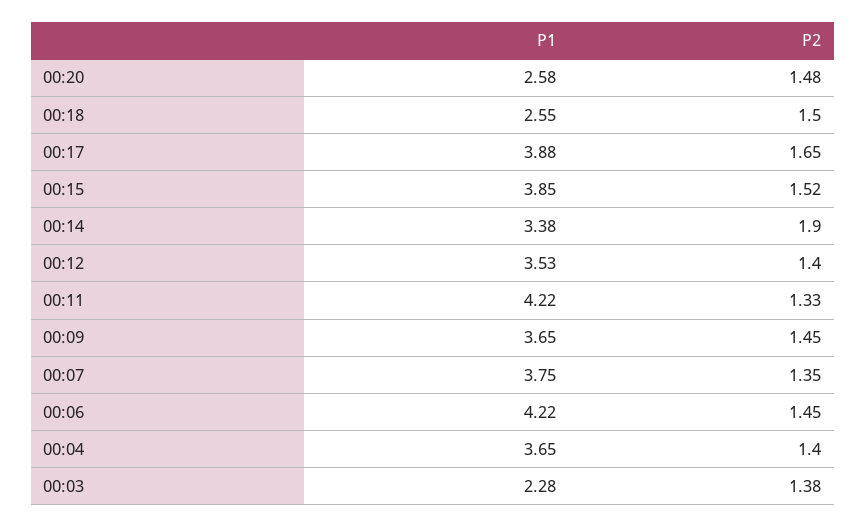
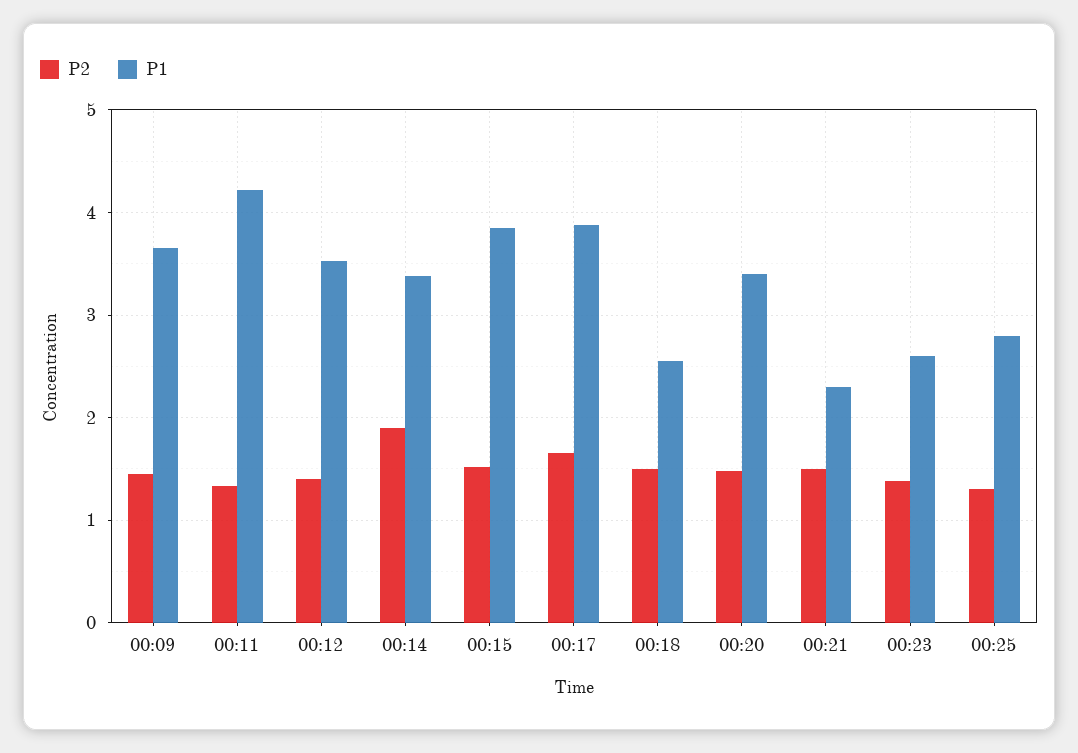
P1, 00:20: 2.58 -> 3.4
P1, 00:07: 3.75 -> none
P2, 00:07: 1.35 -> none
P1, 00:06: 4.22 -> none
P2, 00:06: 1.45 -> none
P1, 00:04: 3.65 -> none
P2, 00:04: 1.4 -> none
P1, 00:03: 2.28 -> none
P2, 00:03: 1.38 -> none
P2, 00:21: none -> 1.5
P1, 00:21: none -> 2.3
P2, 00:23: none -> 1.4
P1, 00:23: none -> 2.6
P2, 00:25: none -> 1.3
P1, 00:25: none -> 2.8

